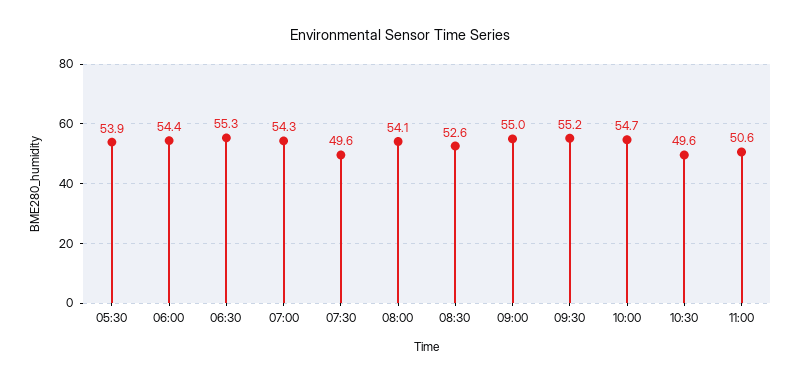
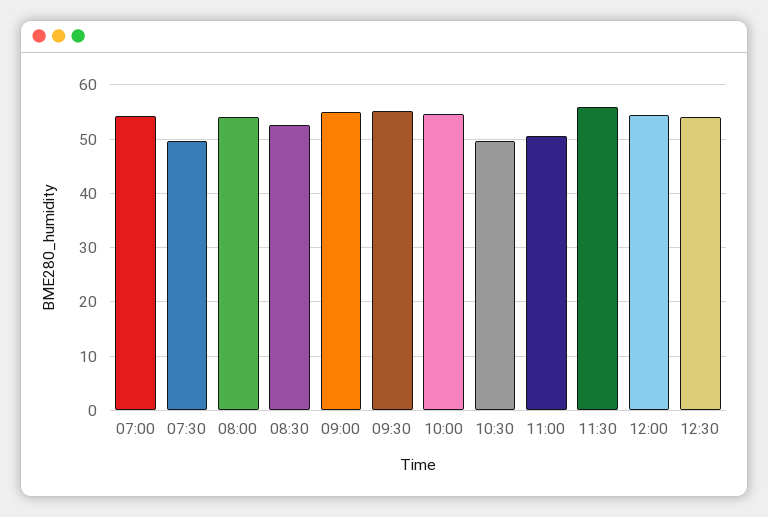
05:30: 53.9 -> none
06:00: 54.4 -> none
06:30: 55.3 -> none
11:30: none -> 56
12:00: none -> 54
12:30: none -> 54

